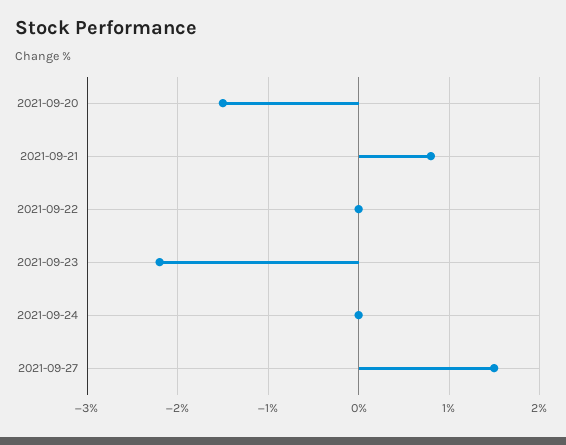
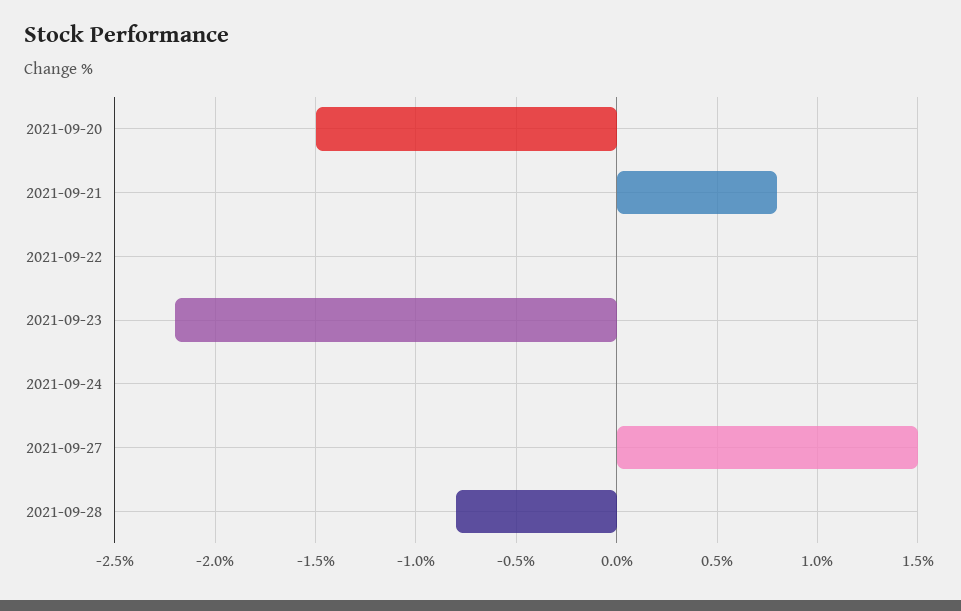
2021-09-28: none -> -0.8

